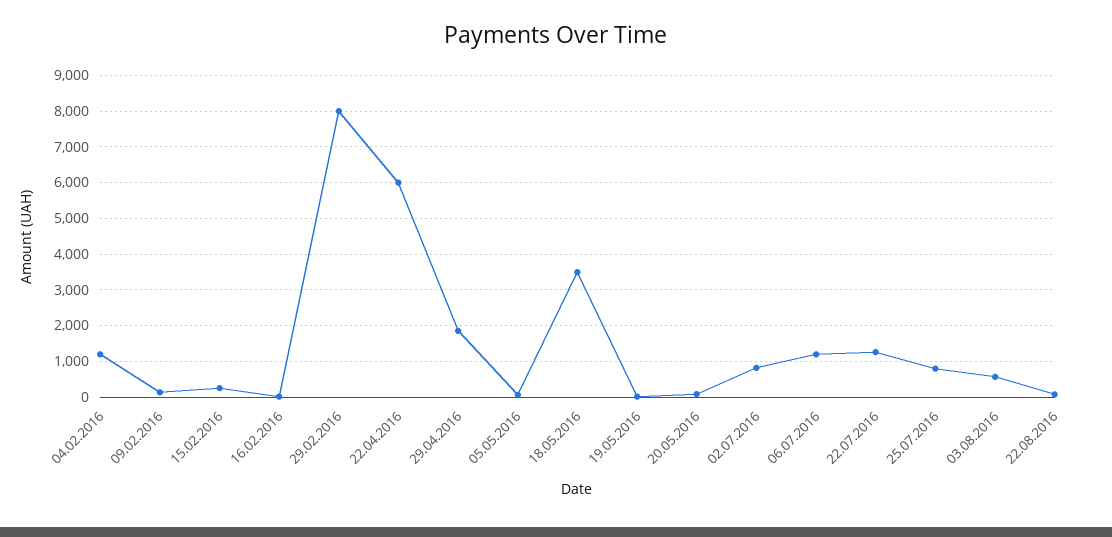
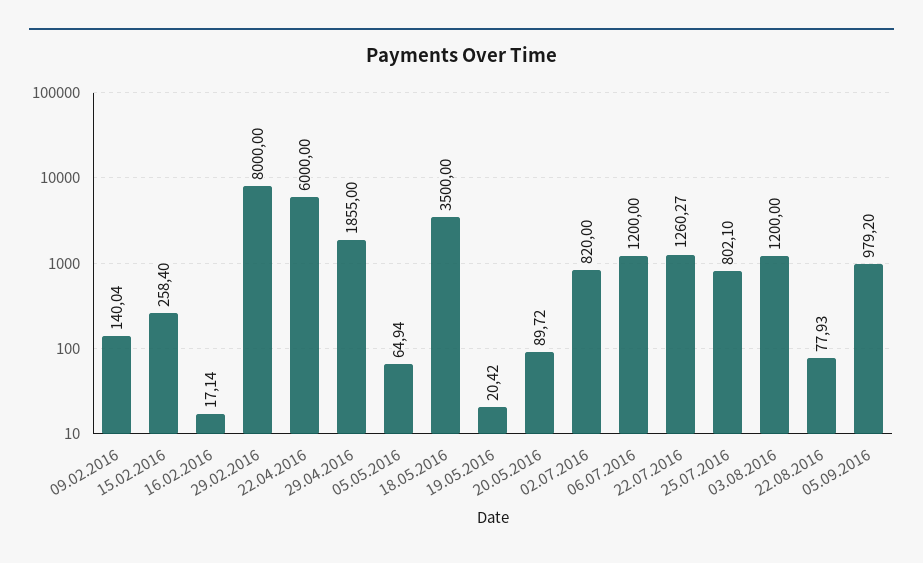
04.02.2016: 1200 -> none
03.08.2016: 600 -> 1200
05.09.2016: none -> 979.2

